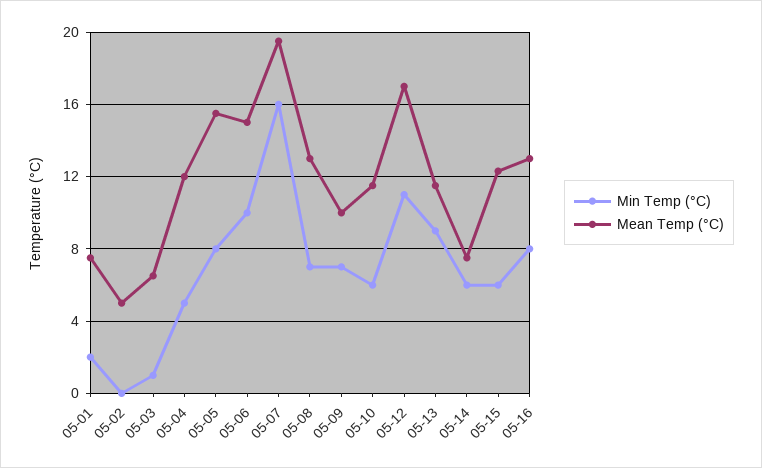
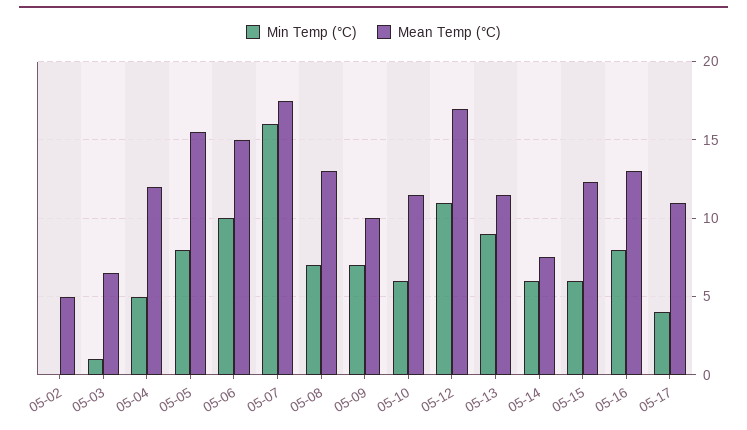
Min Temp (°C), 05-01: 2 -> none
Mean Temp (°C), 05-01: 7.5 -> none
Mean Temp (°C), 05-07: 19.5 -> 17.5
Min Temp (°C), 05-17: none -> 4
Mean Temp (°C), 05-17: none -> 11

